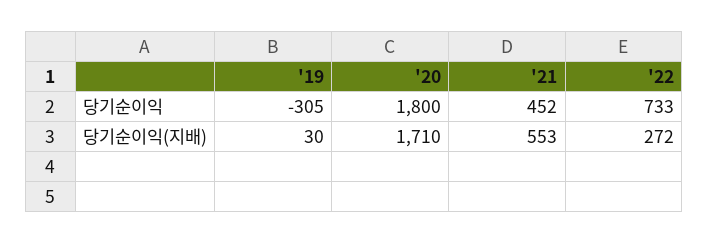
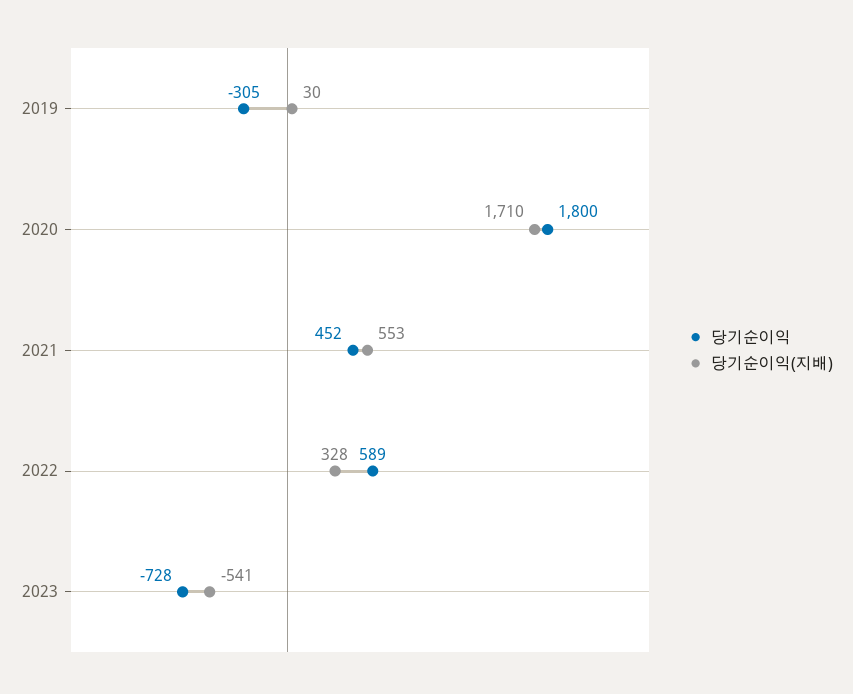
당기순이익, '22: 733 -> 589
당기순이익(지배), '22: 272 -> 328
당기순이익, 2023: none -> -728
당기순이익(지배), 2023: none -> -541

